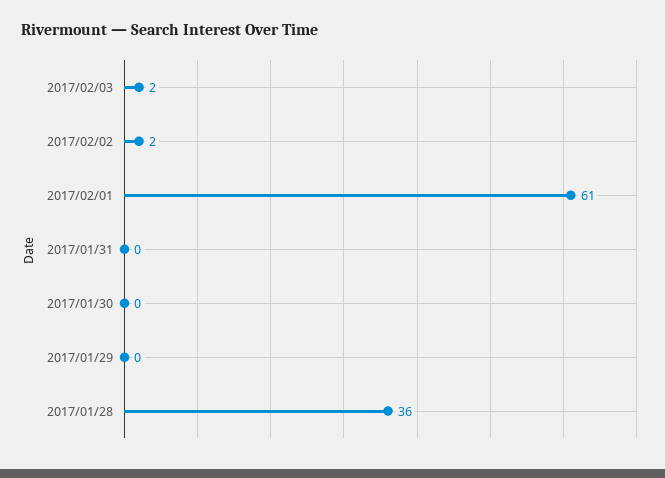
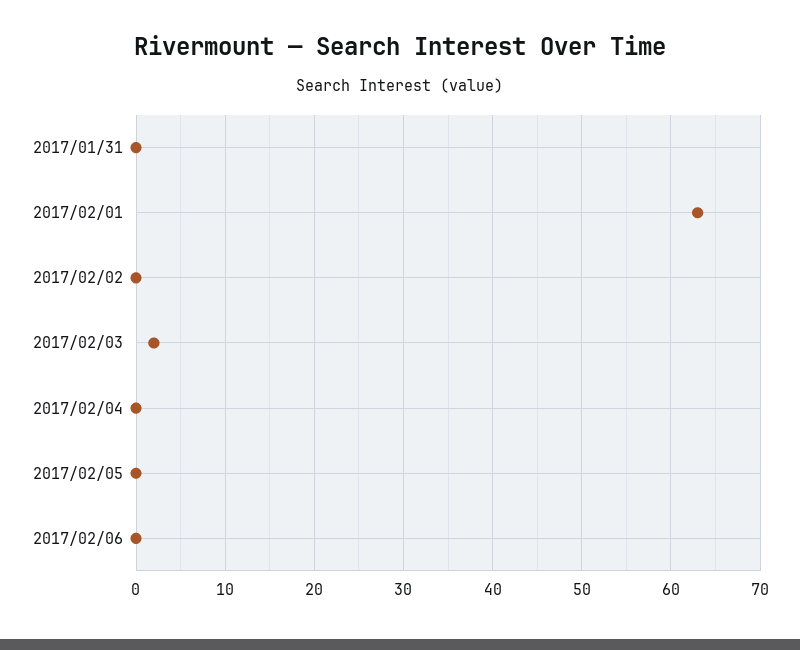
2017/02/02: 2 -> 0
2017/02/01: 61 -> 63
2017/01/30: 0 -> none
2017/01/29: 0 -> none
2017/01/28: 36 -> none
2017/02/04: none -> 0
2017/02/05: none -> 0
2017/02/06: none -> 0

